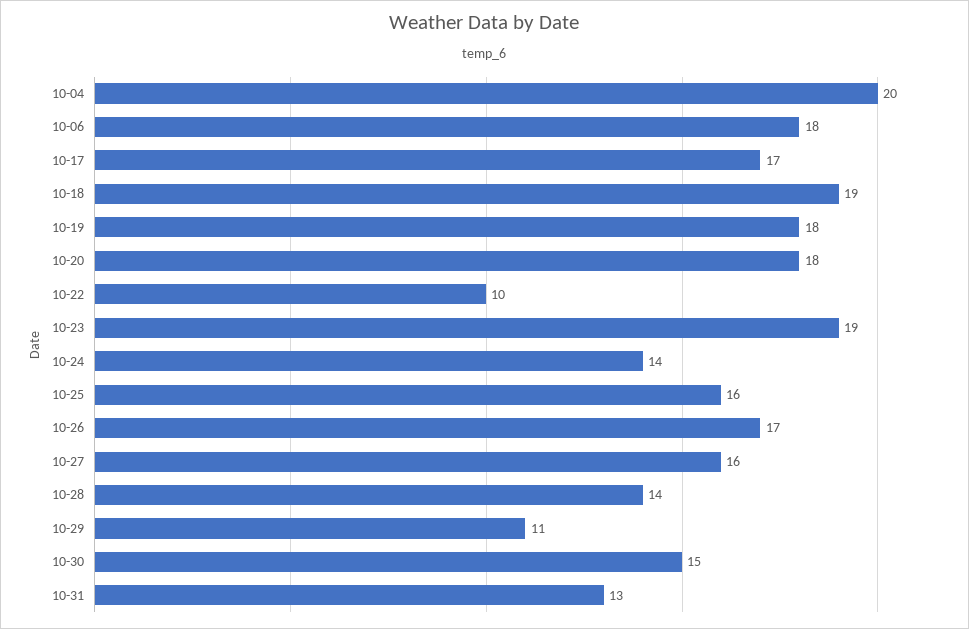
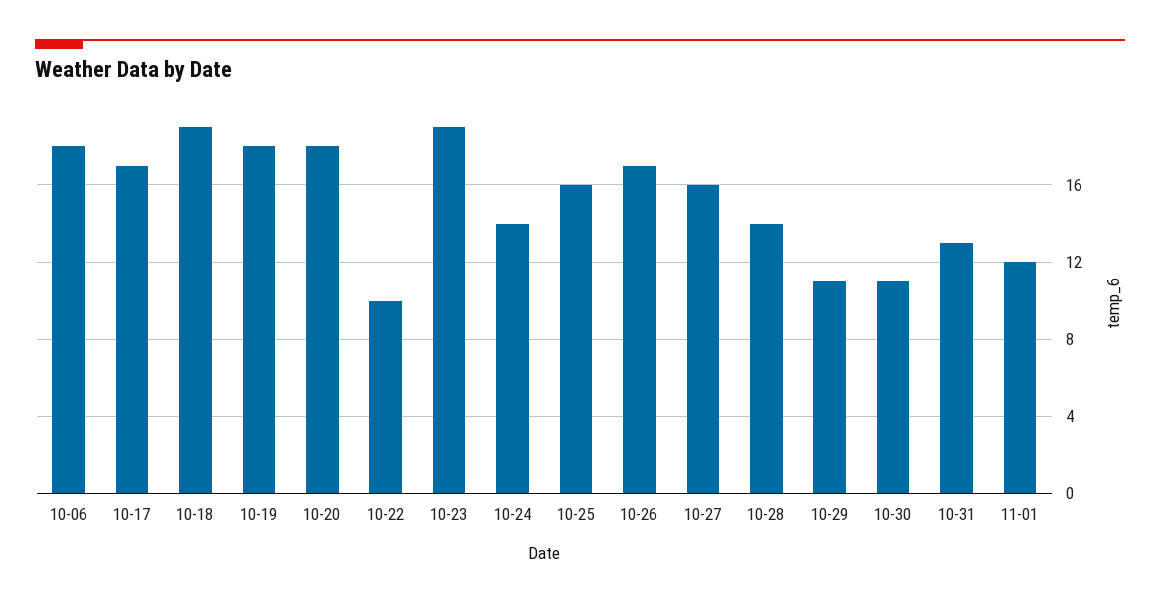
10-04: 20 -> none
10-30: 15 -> 11
11-01: none -> 12

